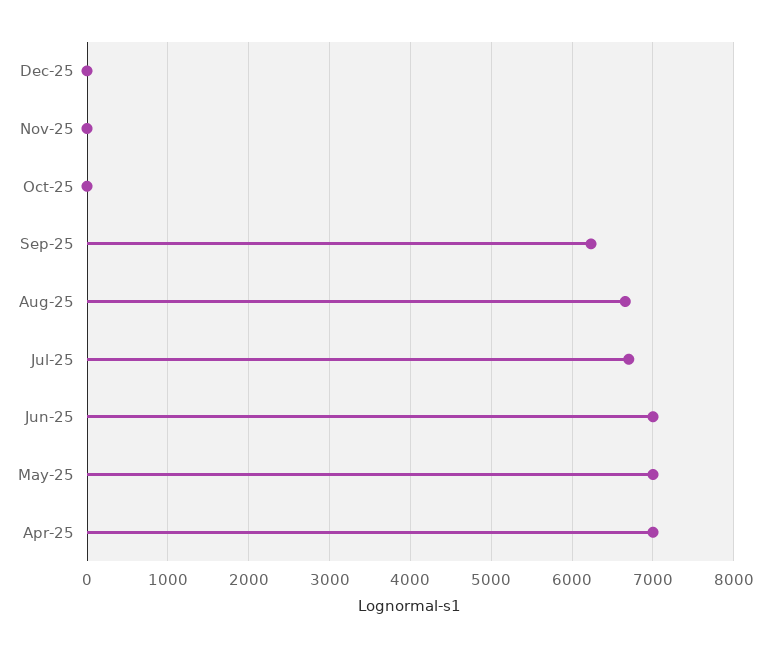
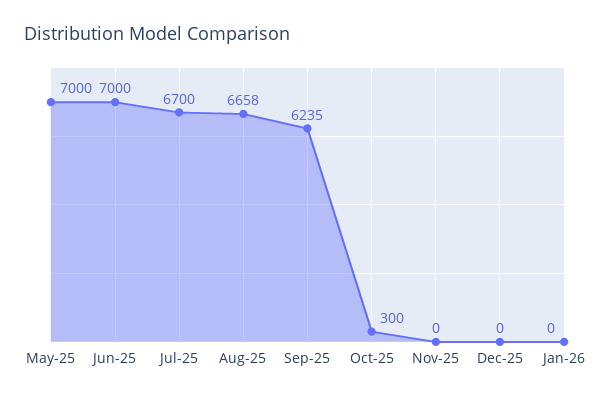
Oct-25: 0 -> 300
Apr-25: 7000 -> none
Jan-26: none -> 0

